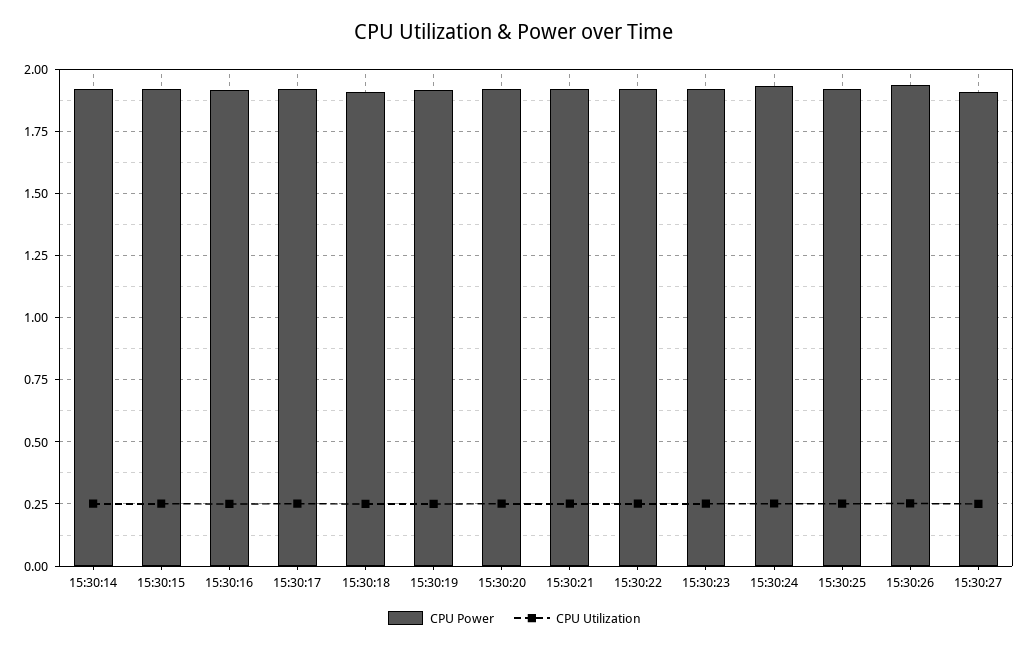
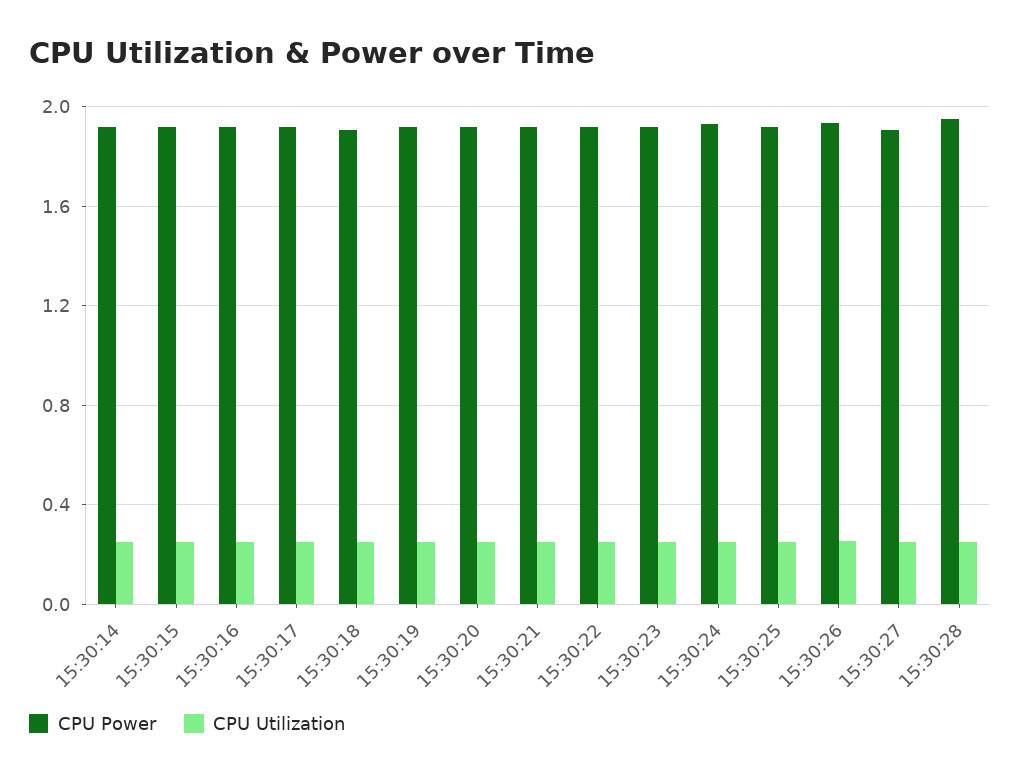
CPU Power, 15:30:28: none -> 1.95
CPU Utilization, 15:30:28: none -> 0.25

